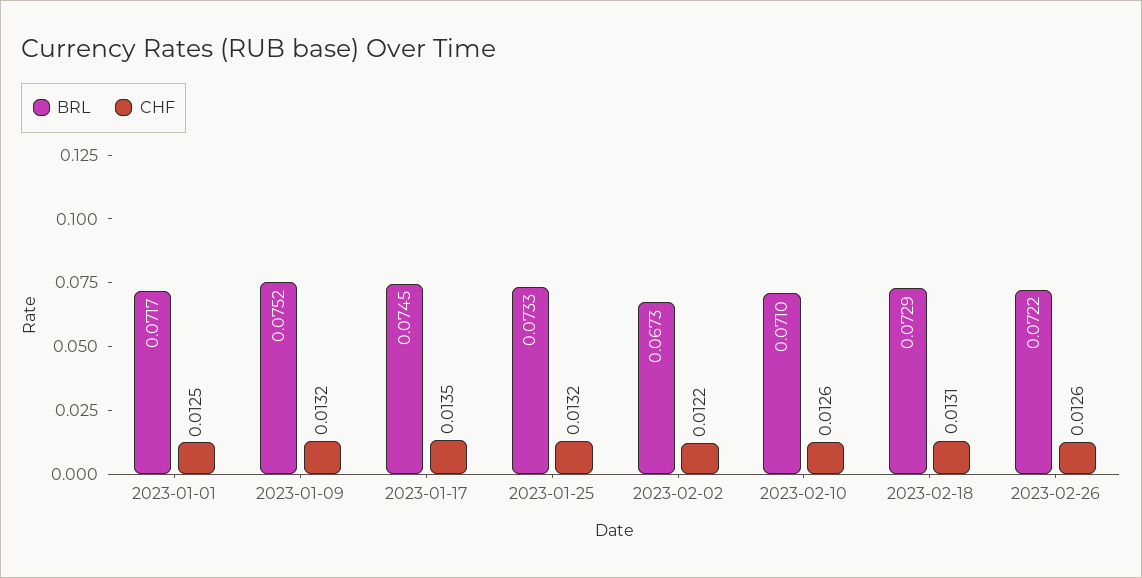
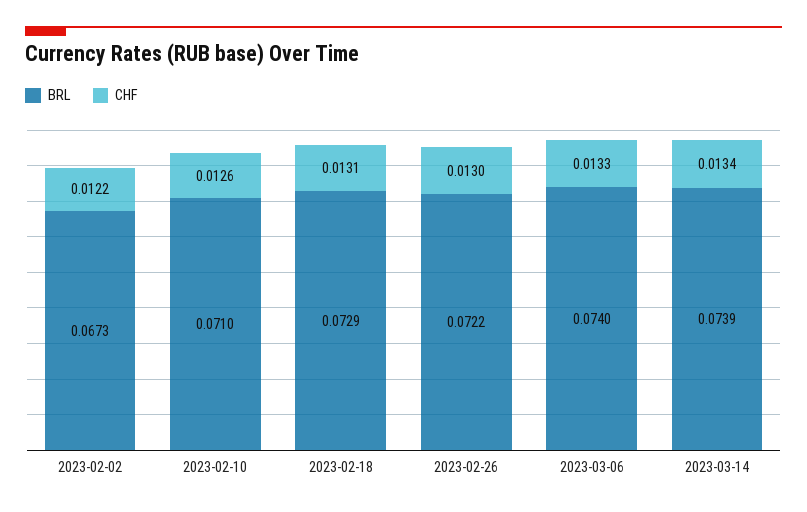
BRL, 2023-01-01: 0.0717 -> none
CHF, 2023-01-01: 0.0125 -> none
BRL, 2023-01-09: 0.0752 -> none
CHF, 2023-01-09: 0.0132 -> none
BRL, 2023-01-17: 0.0745 -> none
CHF, 2023-01-17: 0.0135 -> none
BRL, 2023-01-25: 0.0733 -> none
CHF, 2023-01-25: 0.0132 -> none
CHF, 2023-02-26: 0.0126 -> 0.013
BRL, 2023-03-06: none -> 0.074
CHF, 2023-03-06: none -> 0.0133
BRL, 2023-03-14: none -> 0.0739
CHF, 2023-03-14: none -> 0.0134

